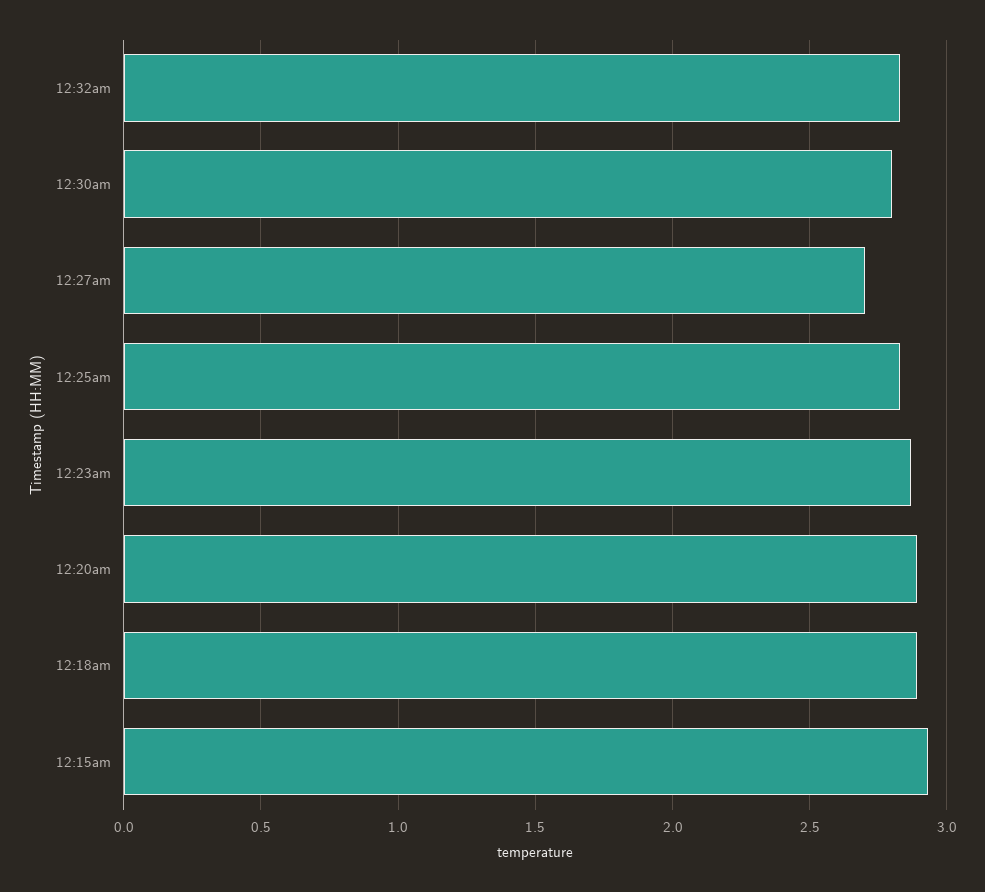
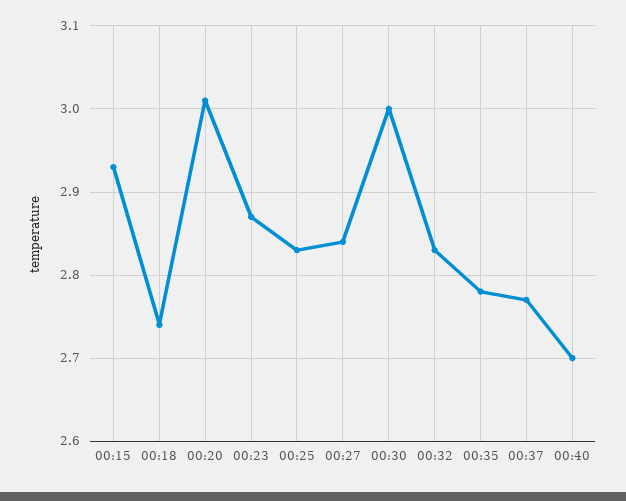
12:30am: 2.8 -> 3
12:27am: 2.7 -> 2.84
12:20am: 2.9 -> 3.01
12:18am: 2.9 -> 2.74
00:35: none -> 2.78
00:37: none -> 2.77
00:40: none -> 2.7

